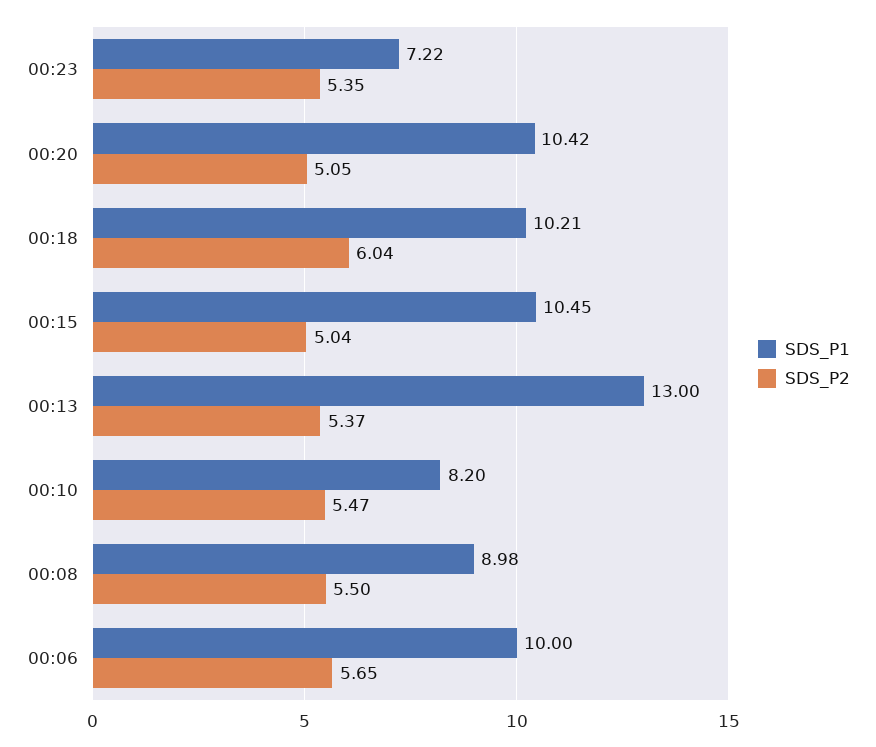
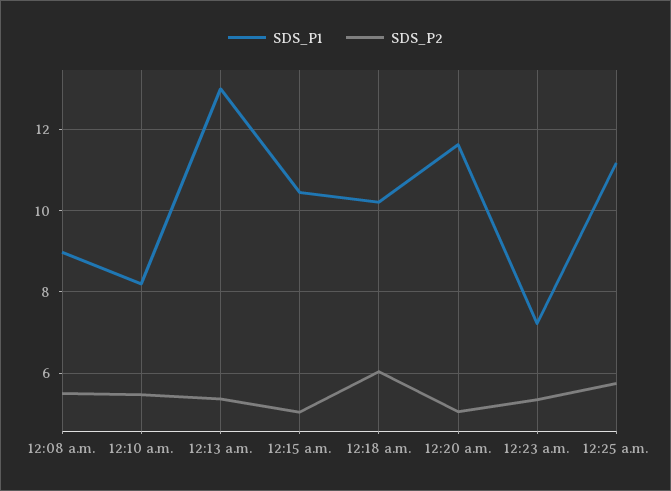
SDS_P1, 00:20: 10.42 -> 11.6
SDS_P1, 00:06: 10 -> none
SDS_P2, 00:06: 5.65 -> none
SDS_P1, 12:25 a.m.: none -> 11.2
SDS_P2, 12:25 a.m.: none -> 5.8

